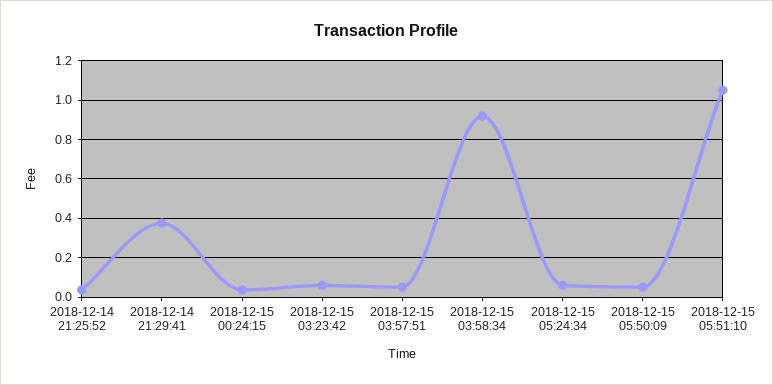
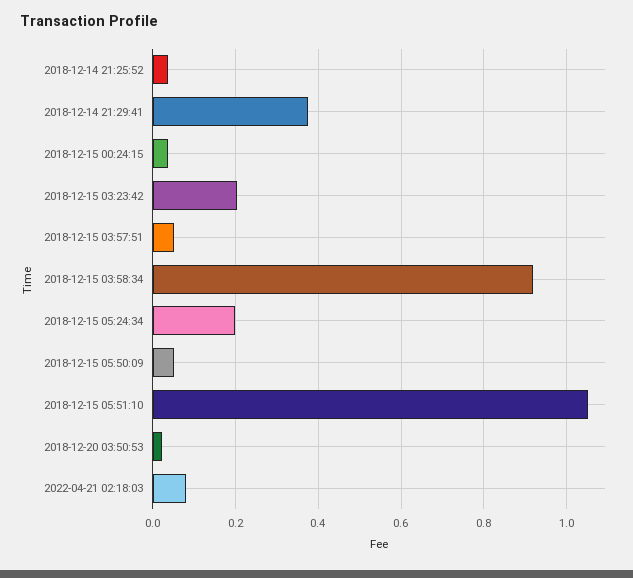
2018-12-15 03:23:42: 0.05 -> 0.2
2018-12-15 05:24:34: 0.05 -> 0.2
2018-12-20 03:50:53: none -> 0.02
2022-04-21 02:18:03: none -> 0.08

